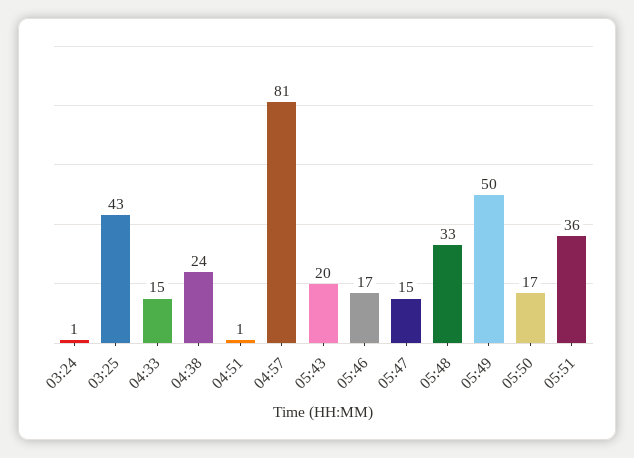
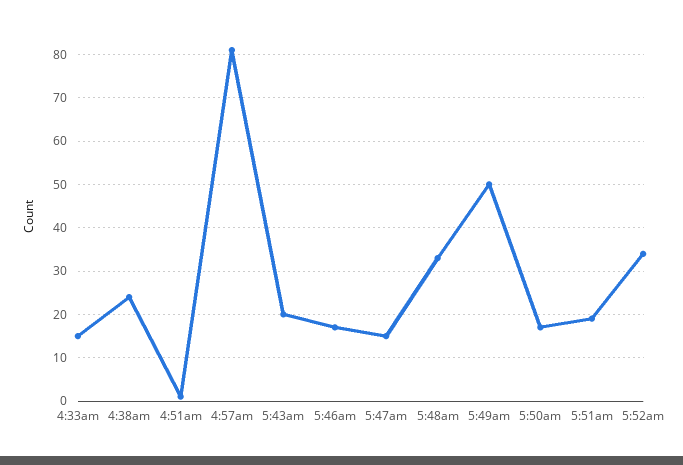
03:24: 1 -> none
03:25: 43 -> none
05:51: 36 -> 20
5:52am: none -> 35

